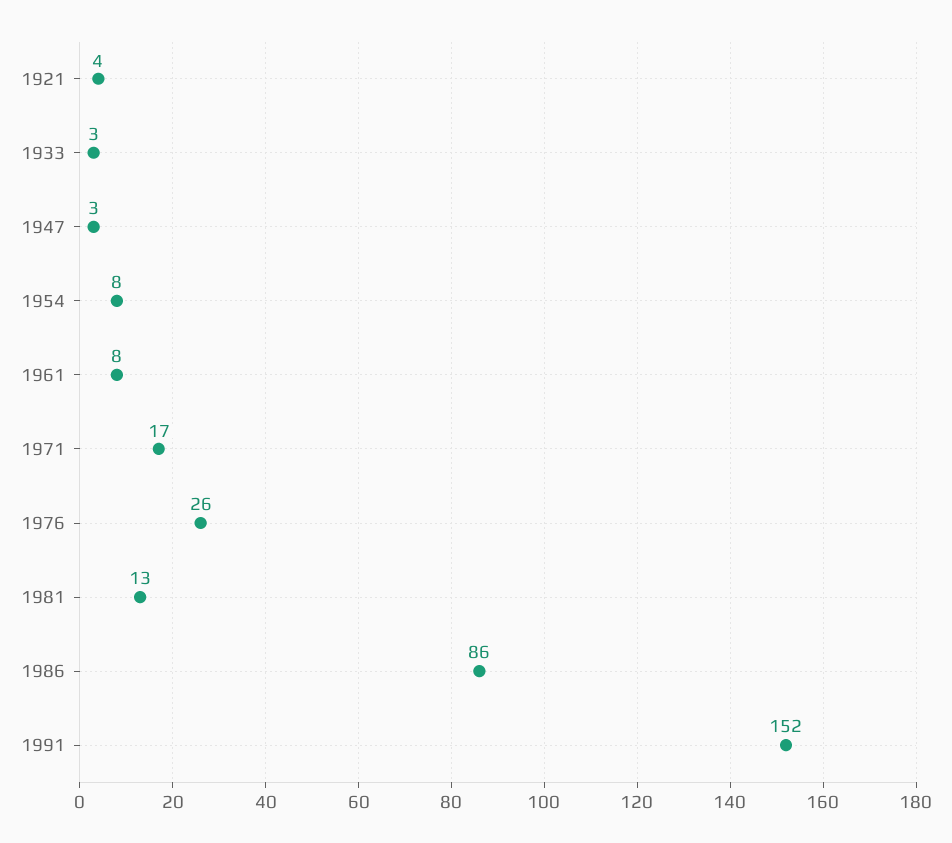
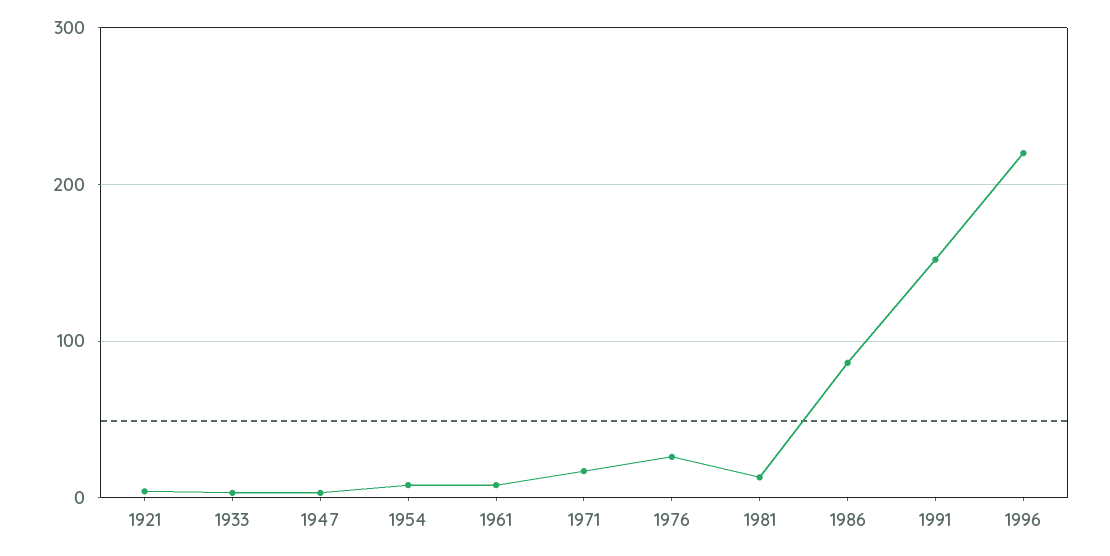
1996: none -> 220

